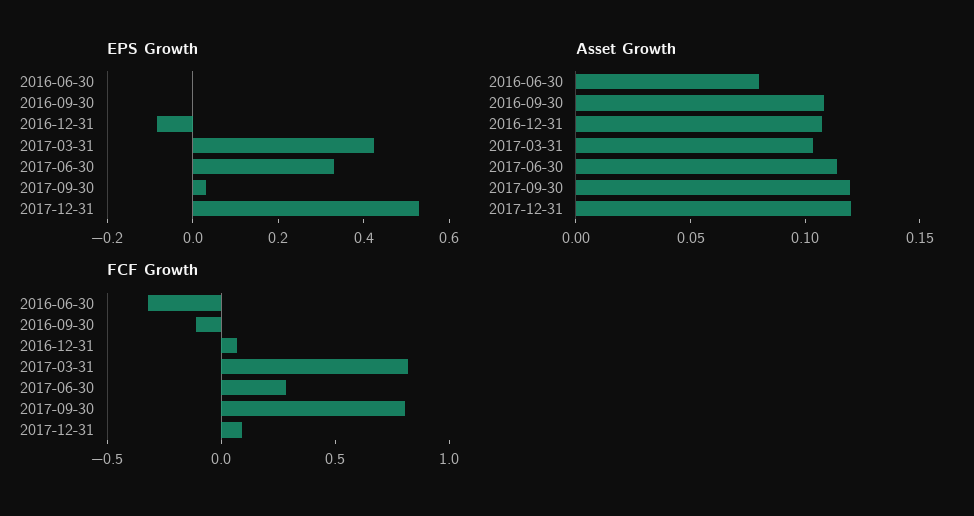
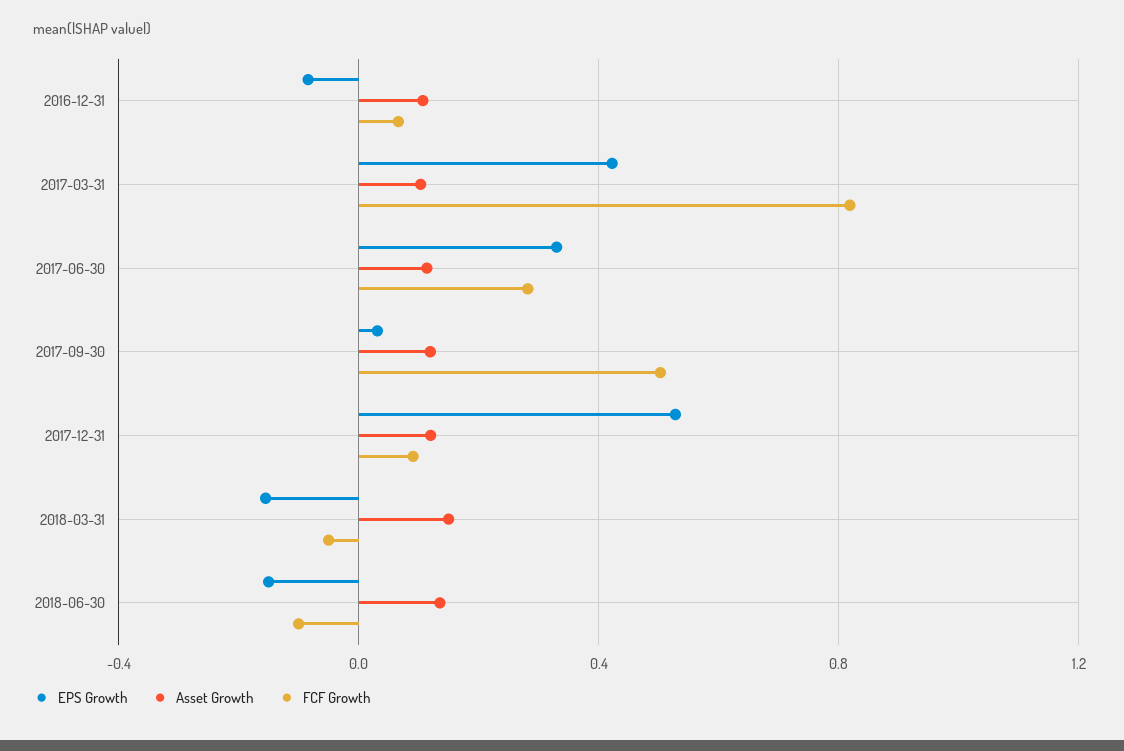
EPS Growth, 2016-06-30: 0 -> none
EPS Growth, 2016-09-30: 0 -> none
Asset Growth, 2016-06-30: 0.08 -> none
Asset Growth, 2016-09-30: 0.11 -> none
FCF Growth, 2016-06-30: -0.3 -> none
FCF Growth, 2016-09-30: -0.1 -> none
FCF Growth, 2017-09-30: 0.8 -> 0.5
EPS Growth, 2018-03-31: none -> -0.15
Asset Growth, 2018-03-31: none -> 0.15
FCF Growth, 2018-03-31: none -> -0.05
EPS Growth, 2018-06-30: none -> -0.15
Asset Growth, 2018-06-30: none -> 0.15
FCF Growth, 2018-06-30: none -> -0.1

